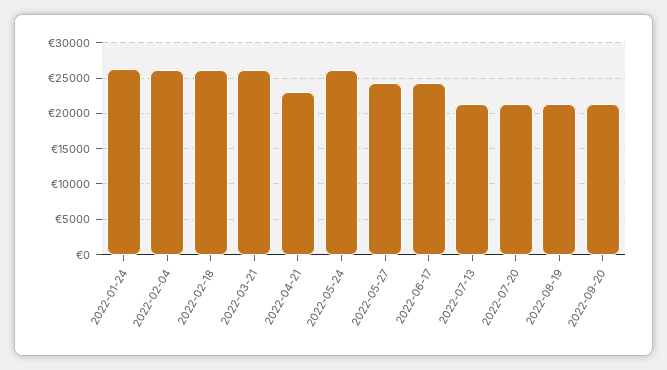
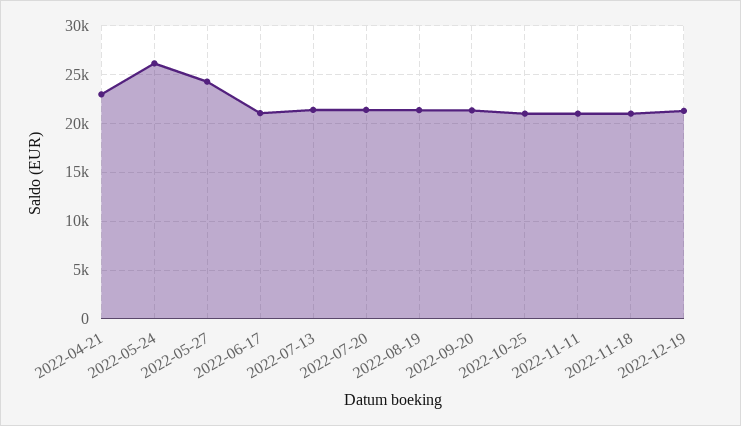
2022-01-24: 26000 -> none
2022-02-04: 26000 -> none
2022-02-18: 26000 -> none
2022-03-21: 26000 -> none
2022-06-17: 24000 -> 21000
2022-10-25: none -> 21000
2022-11-11: none -> 21000
2022-11-18: none -> 21000
2022-12-19: none -> 21000

